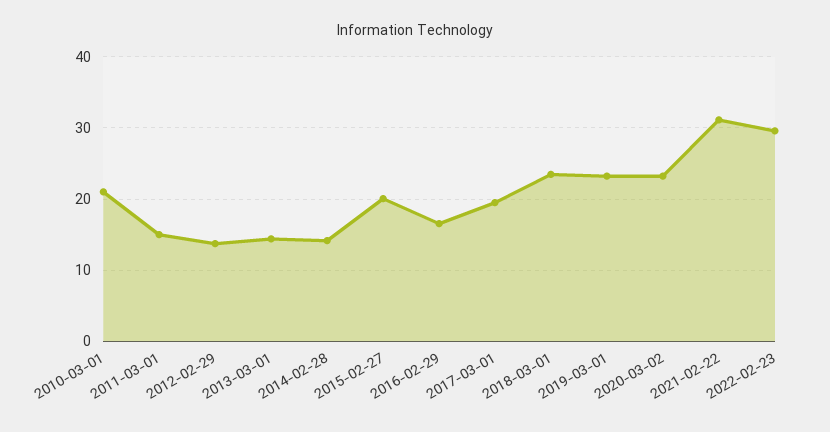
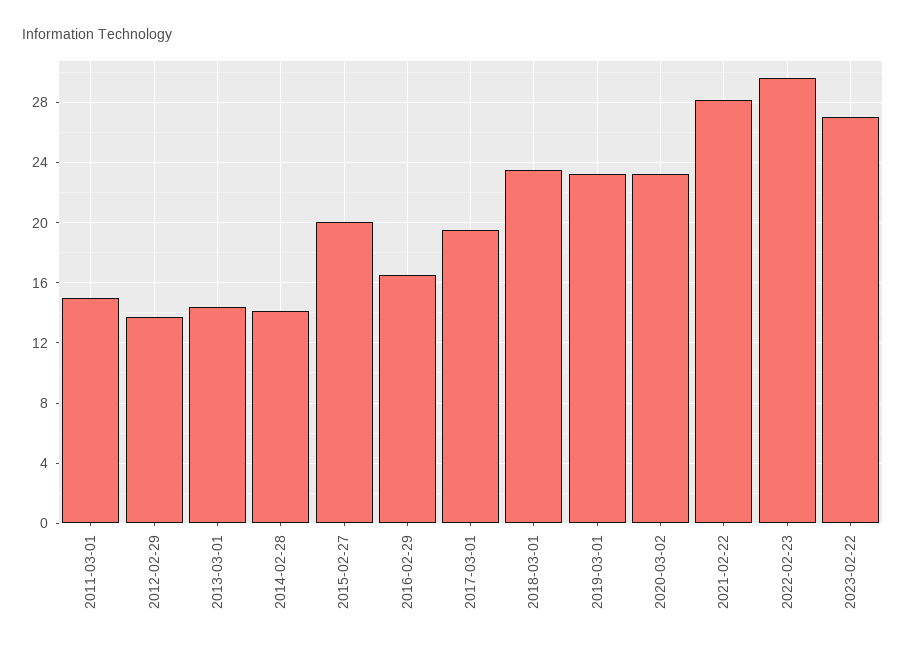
2010-03-01: 21 -> none
2021-02-22: 31 -> 28
2023-02-22: none -> 27

